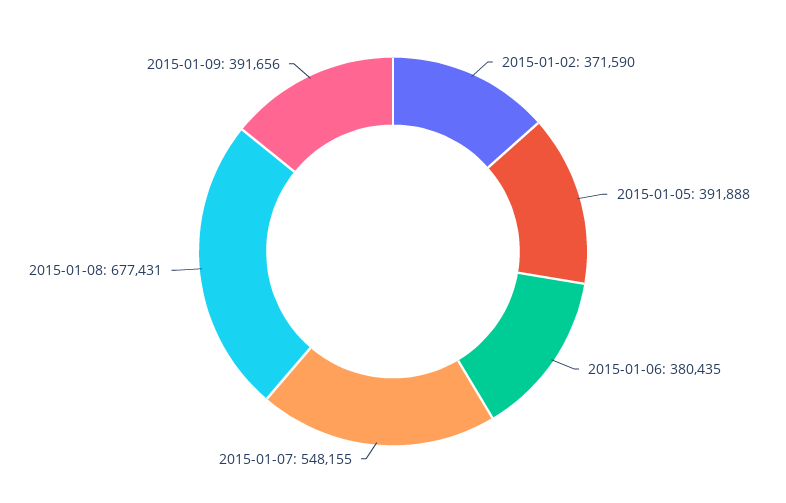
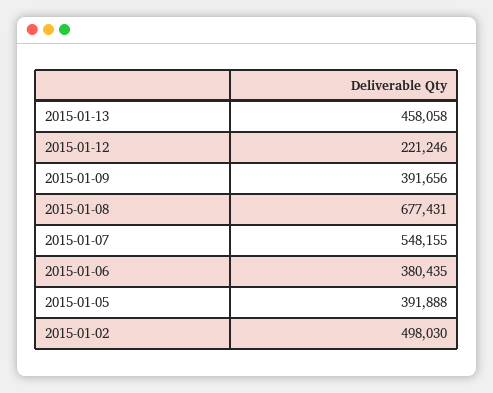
2015-01-02: 371590 -> 498030
2015-01-13: none -> 458058
2015-01-12: none -> 221246

